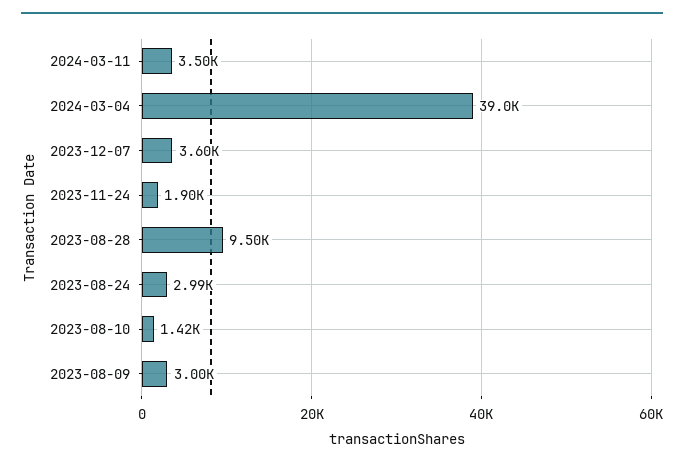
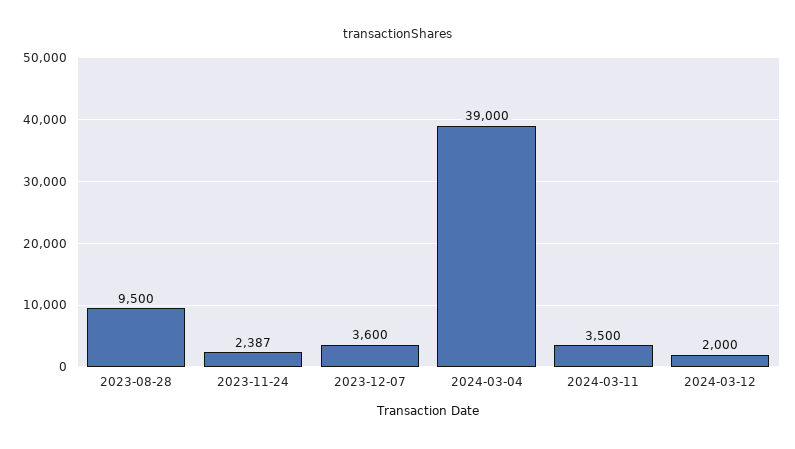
2023-11-24: 1900 -> 2387
2023-08-24: 2990 -> none
2023-08-10: 1420 -> none
2023-08-09: 3000 -> none
2024-03-12: none -> 2000

